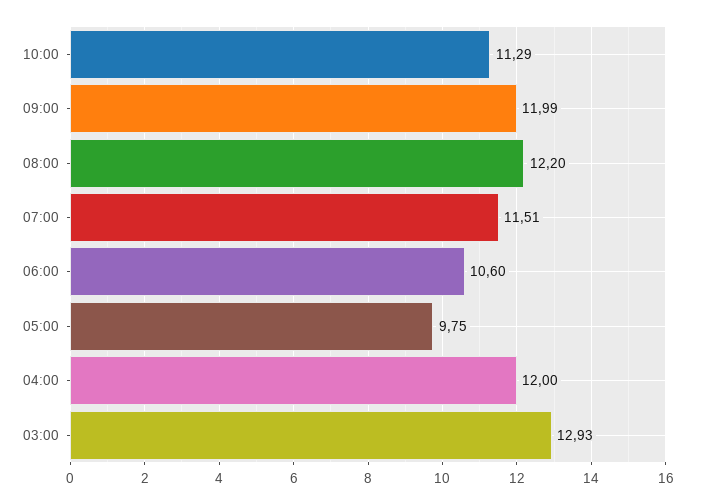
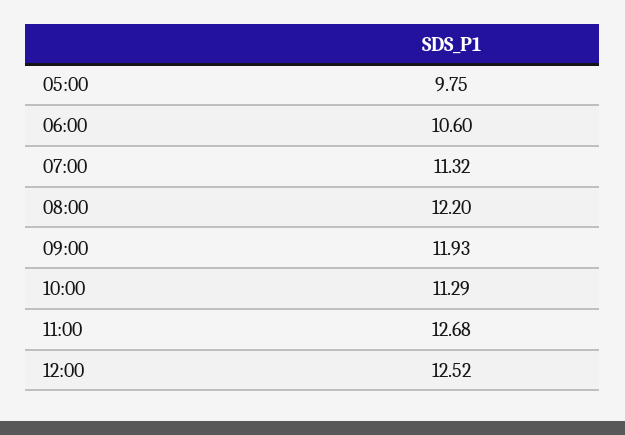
09:00: 11.99 -> 11.93
07:00: 11.51 -> 11.32
04:00: 12 -> none
03:00: 12.93 -> none
11:00: none -> 12.68
12:00: none -> 12.52

